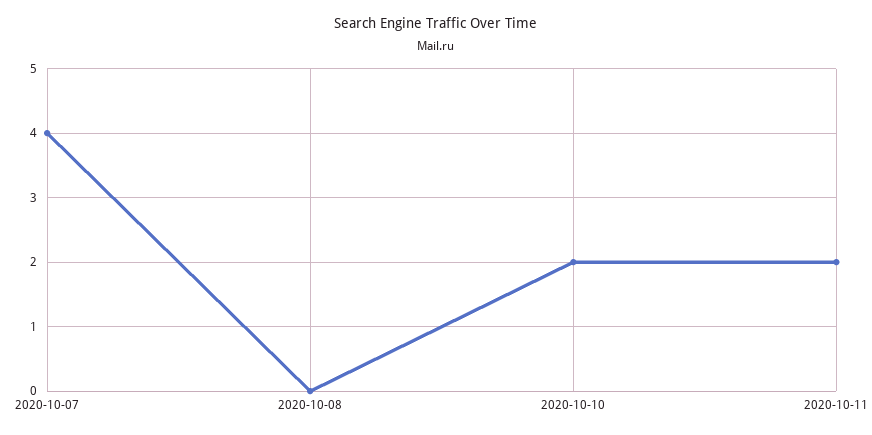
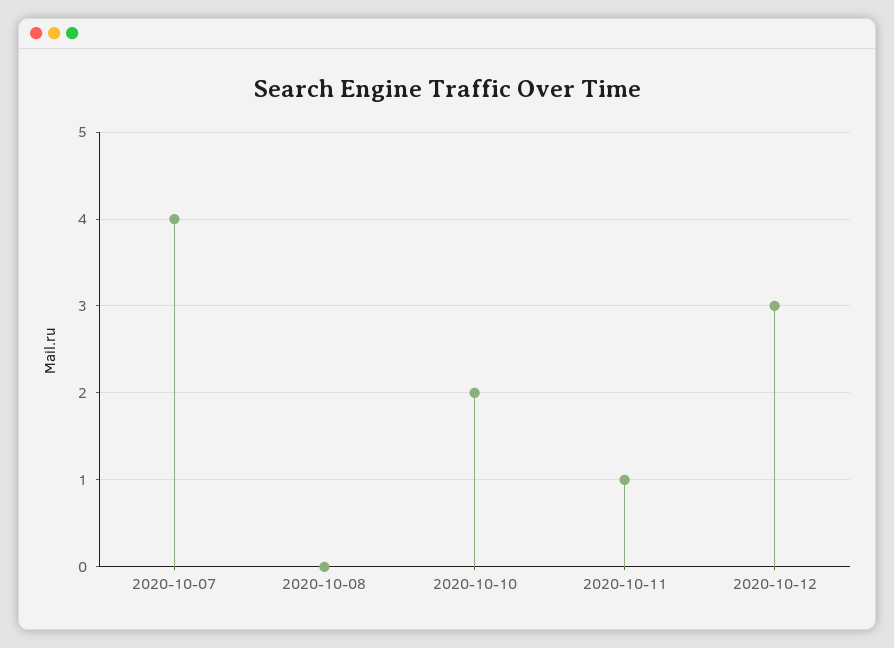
2020-10-11: 2 -> 1
2020-10-12: none -> 3

